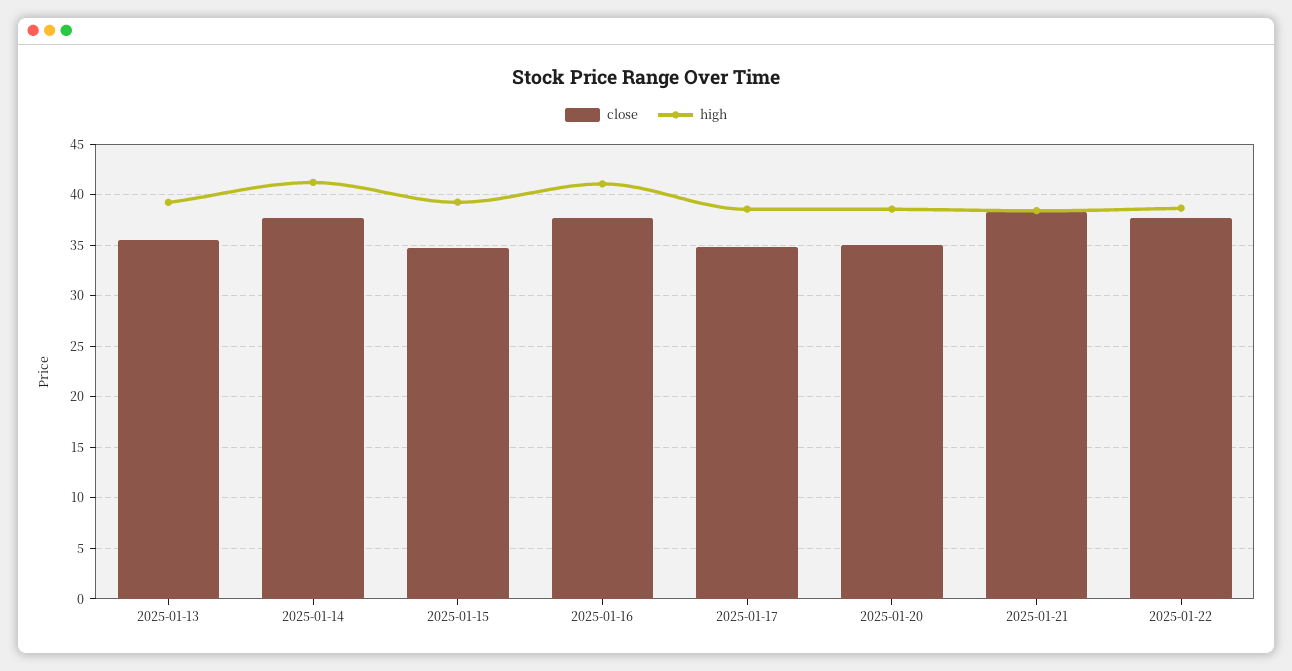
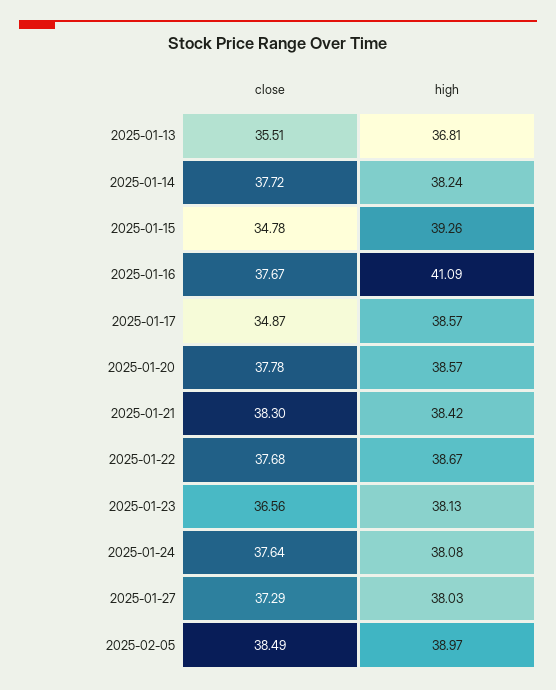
high, 2025-01-13: 39 -> 36.81
high, 2025-01-14: 41 -> 38.24
close, 2025-01-20: 35 -> 37.78
close, 2025-01-23: none -> 36.56
high, 2025-01-23: none -> 38.13
close, 2025-01-24: none -> 37.64
high, 2025-01-24: none -> 38.08
close, 2025-01-27: none -> 37.29
high, 2025-01-27: none -> 38.03
close, 2025-02-05: none -> 38.49
high, 2025-02-05: none -> 38.97

